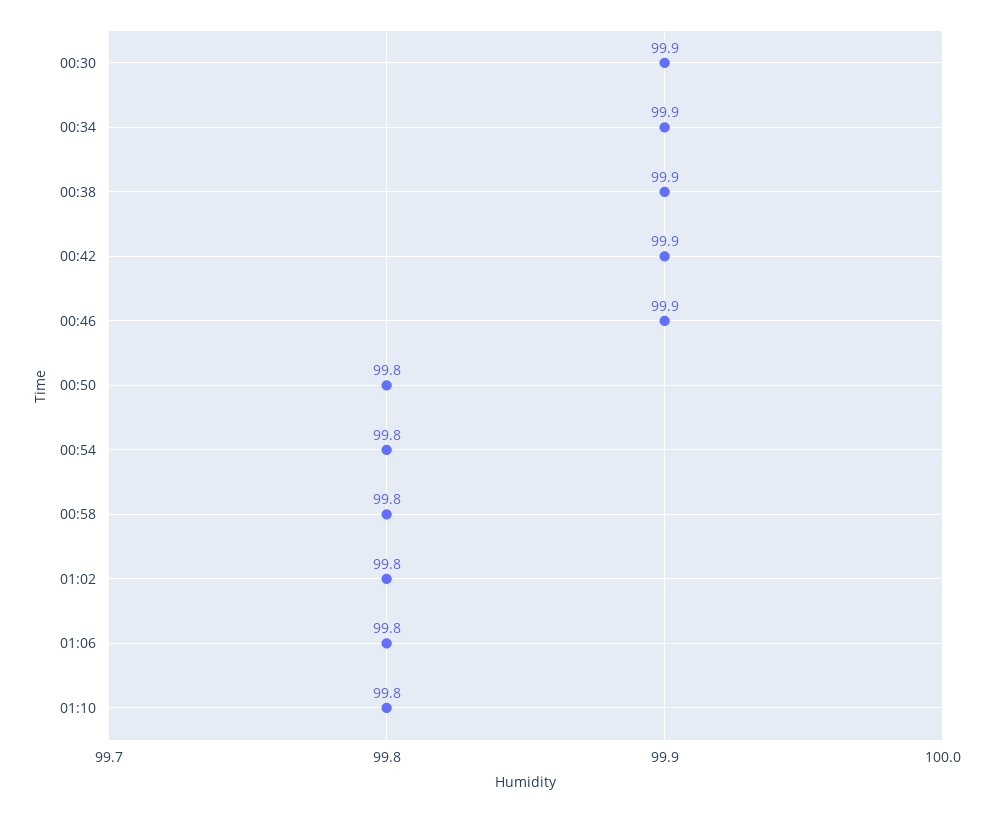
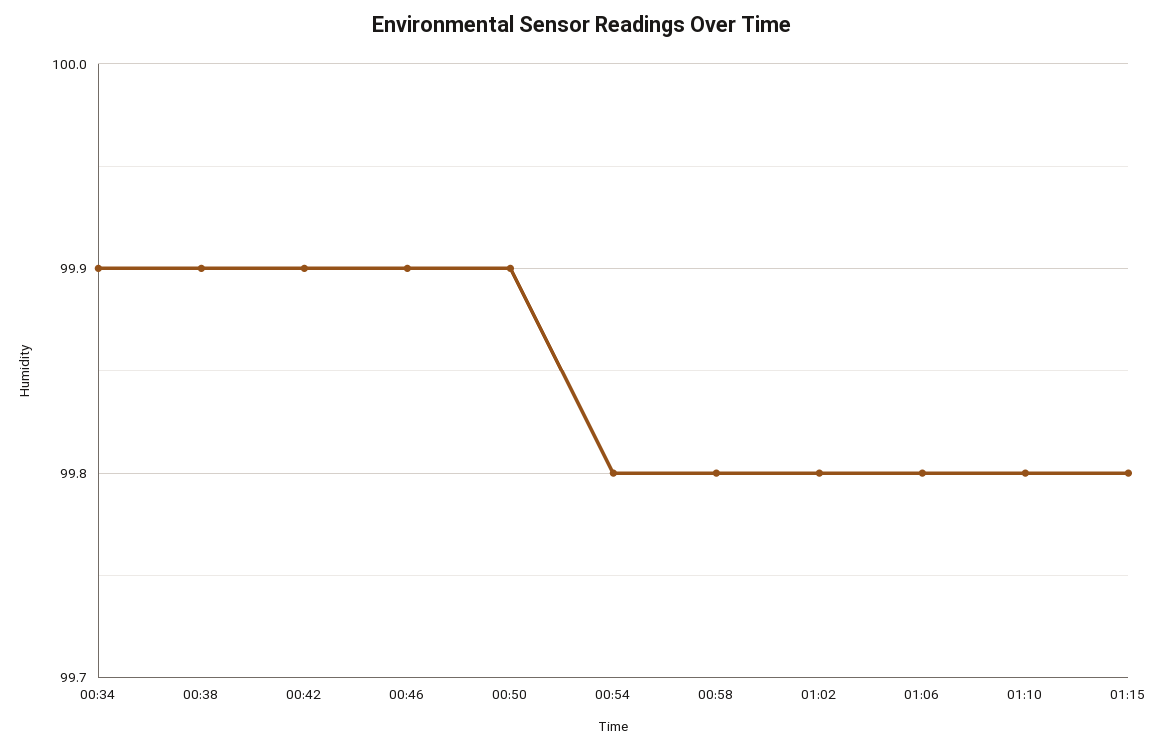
00:30: 99.9 -> none
00:50: 99.8 -> 99.9
01:15: none -> 99.8

